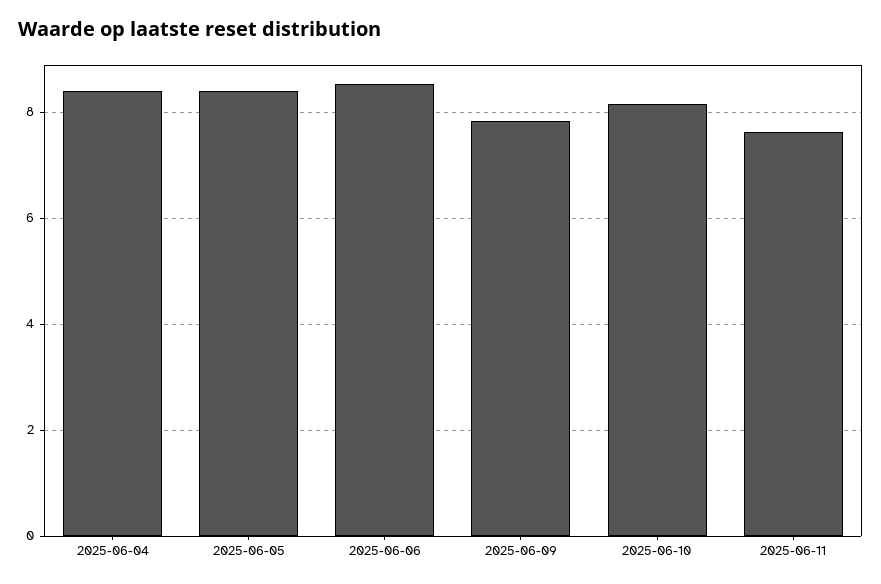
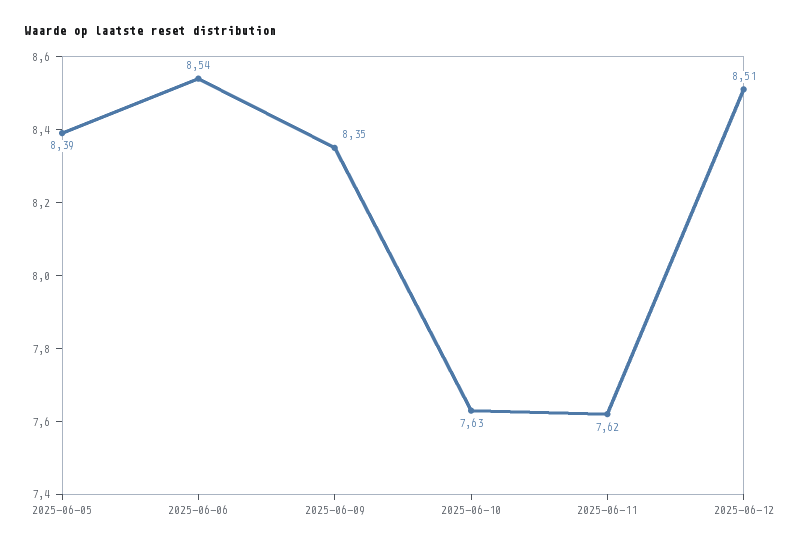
2025-06-04: 8.4 -> none
2025-06-09: 7.8 -> 8.35
2025-06-10: 8.2 -> 7.63
2025-06-12: none -> 8.51

